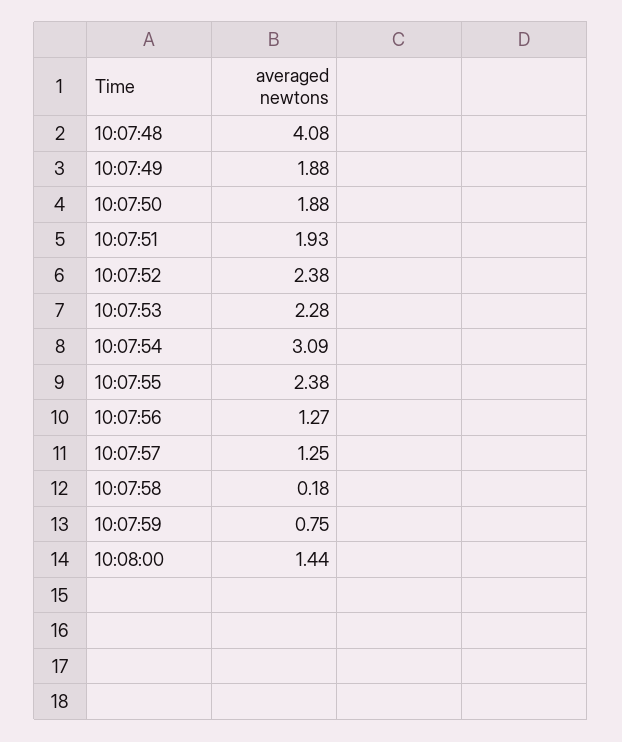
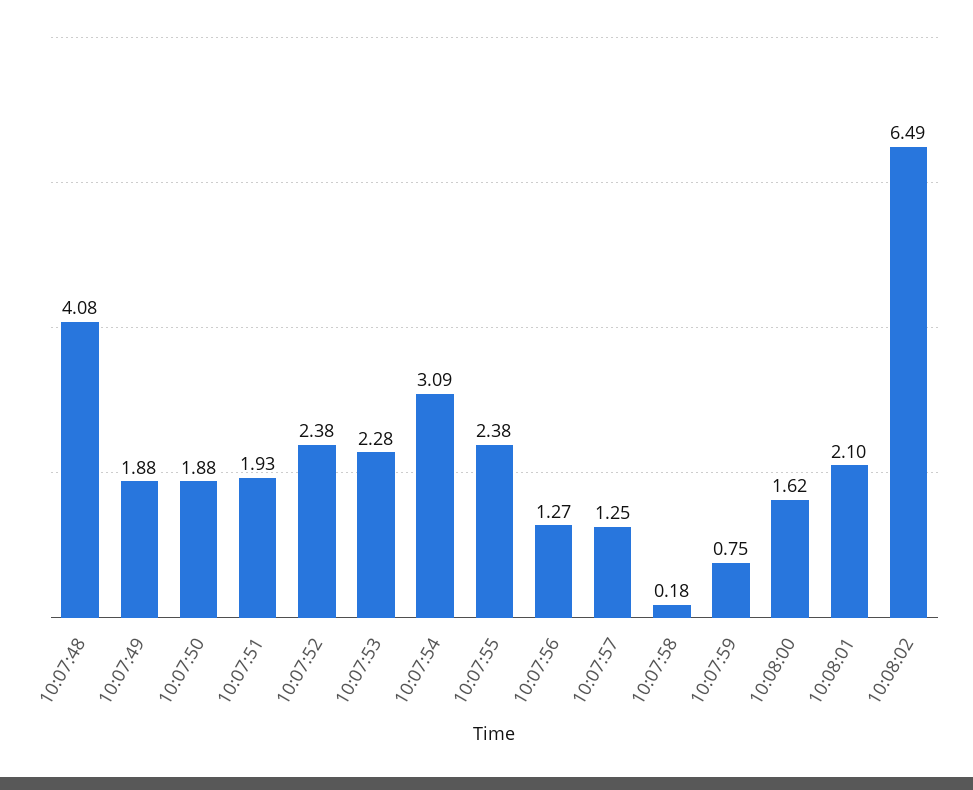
10:08:00: 1.44 -> 1.62
10:08:01: none -> 2.1
10:08:02: none -> 6.49

